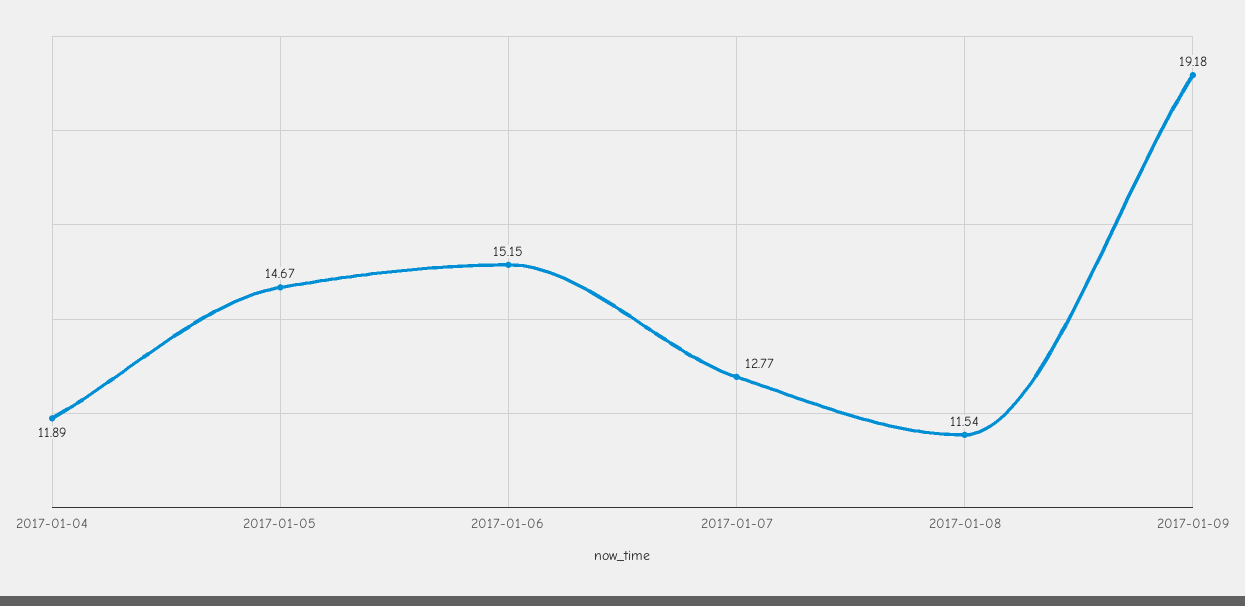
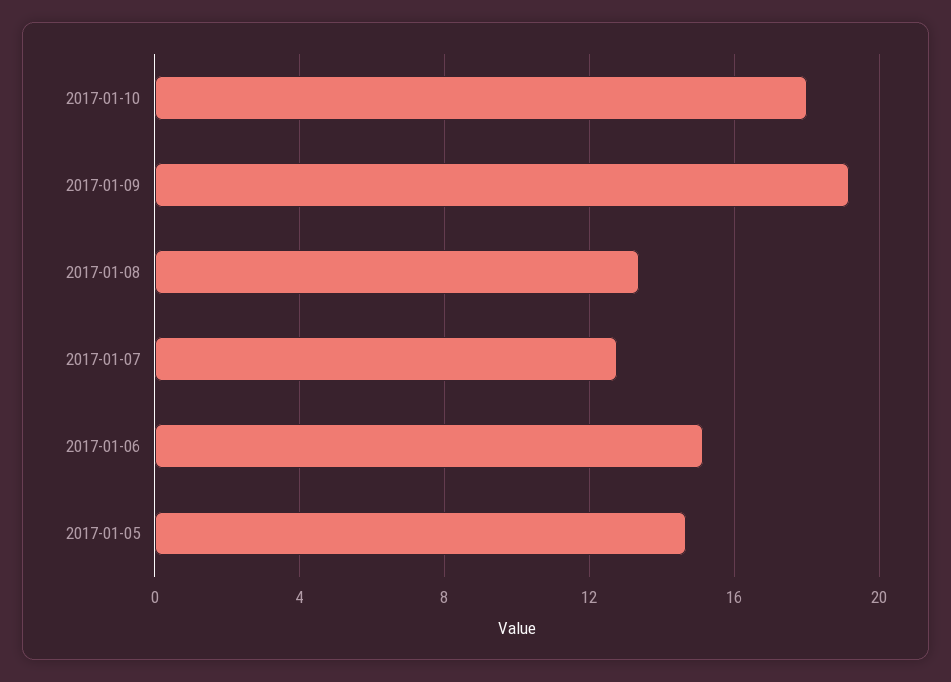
2017-01-04: 11.89 -> none
2017-01-08: 11.54 -> 13.5
2017-01-10: none -> 18

